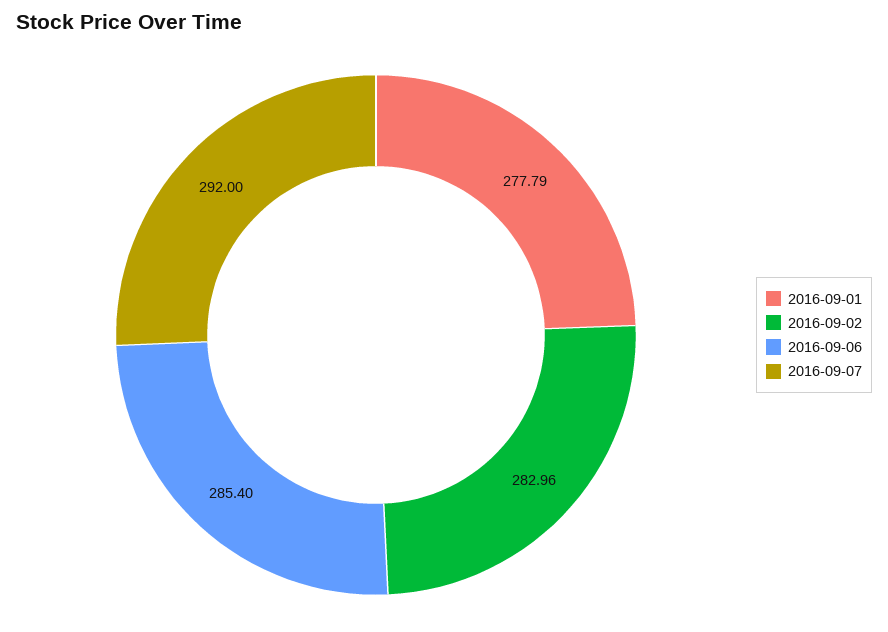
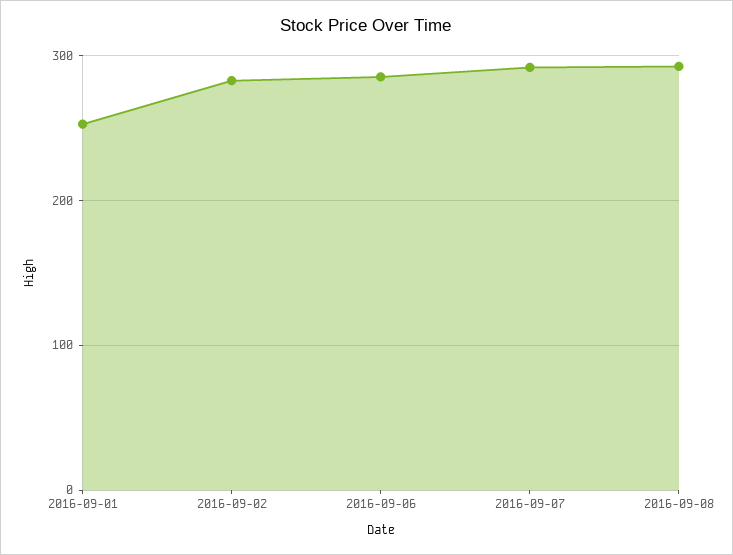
2016-09-01: 277.79 -> 250
2016-09-08: none -> 290

